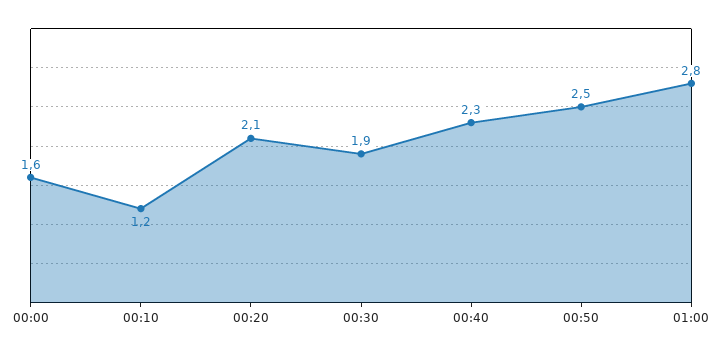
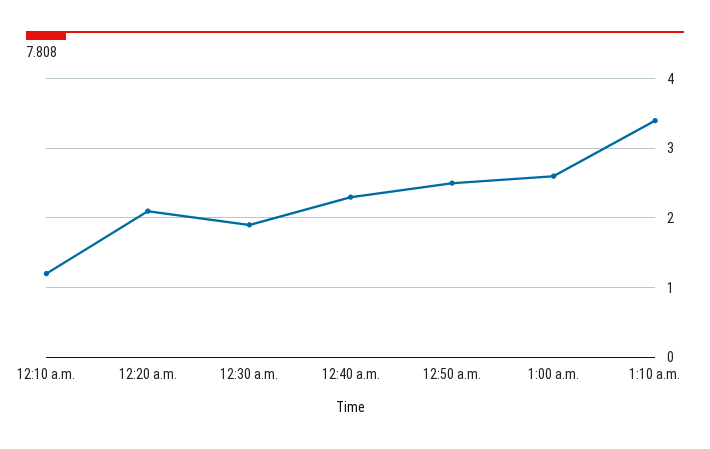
00:00: 1.6 -> none
01:00: 2.8 -> 2.6
1:10 a.m.: none -> 3.4

